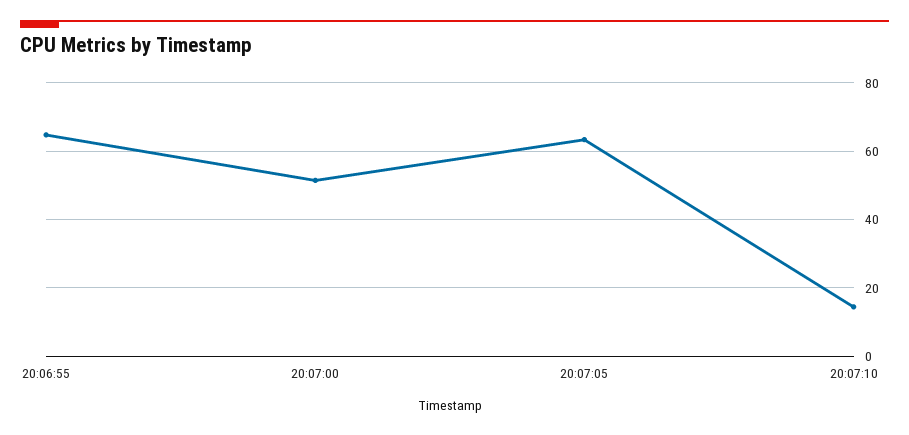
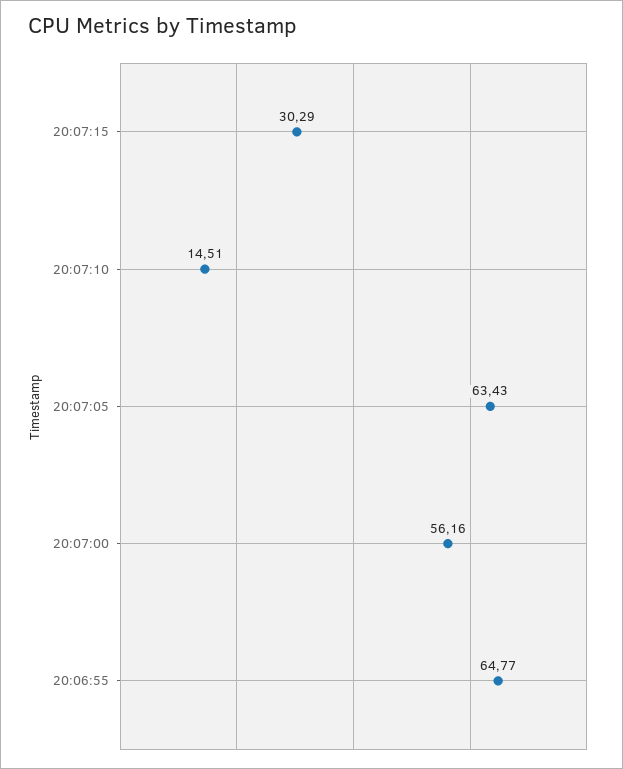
20:07:00: 52 -> 56.16
20:07:15: none -> 30.29

